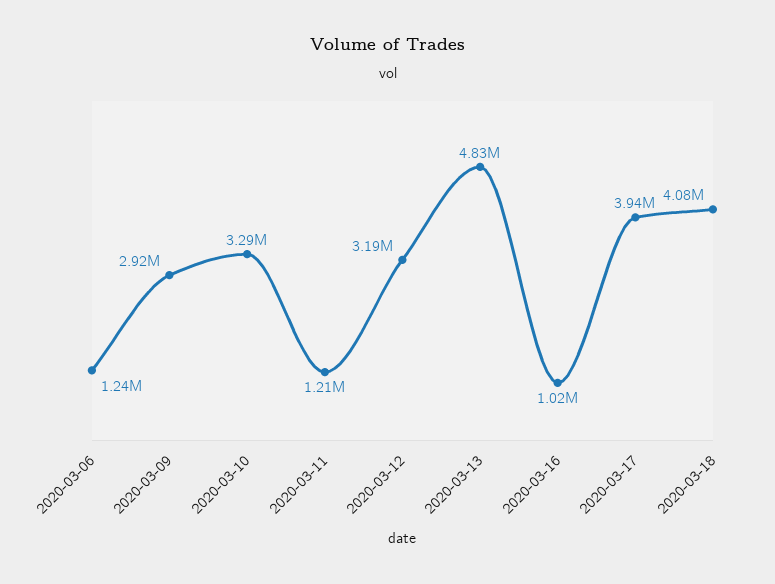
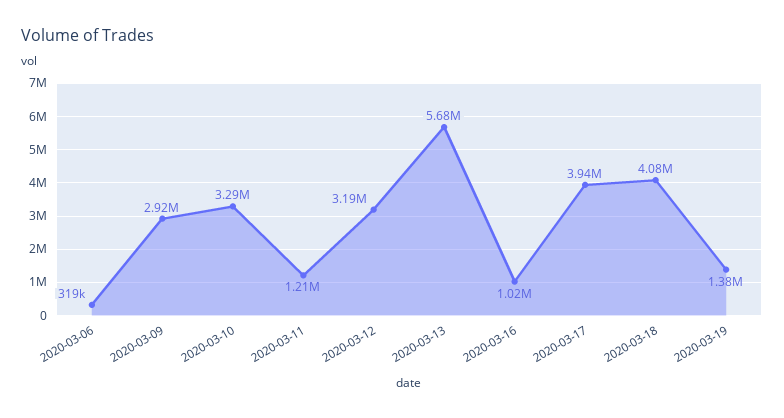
2020-03-06: 1240000 -> 319000
2020-03-13: 4830000 -> 5680000
2020-03-19: none -> 1380000

